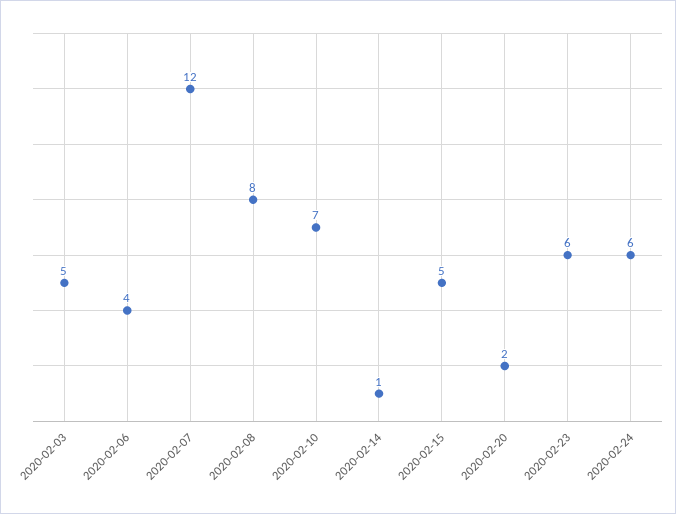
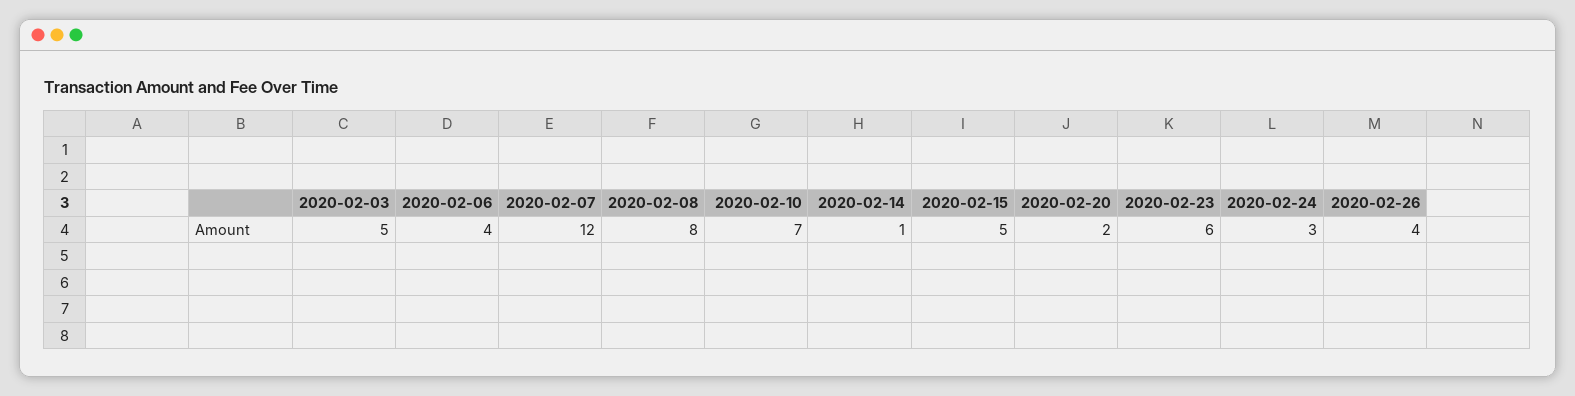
2020-02-24: 6 -> 3
2020-02-26: none -> 4

